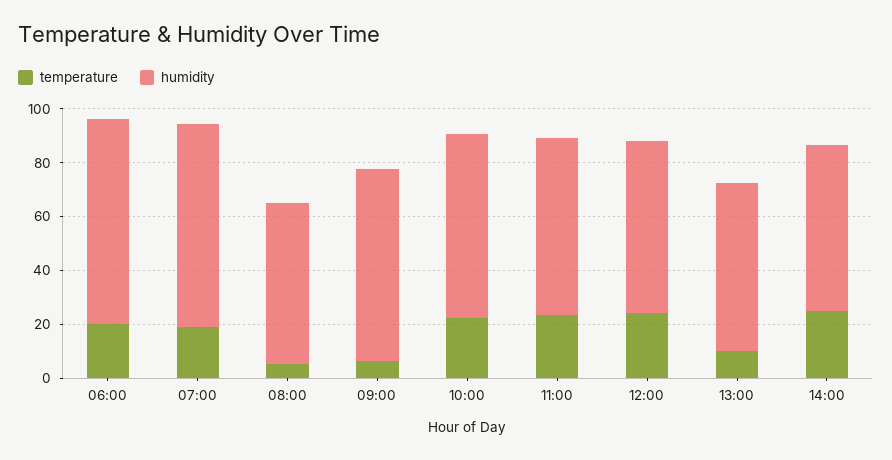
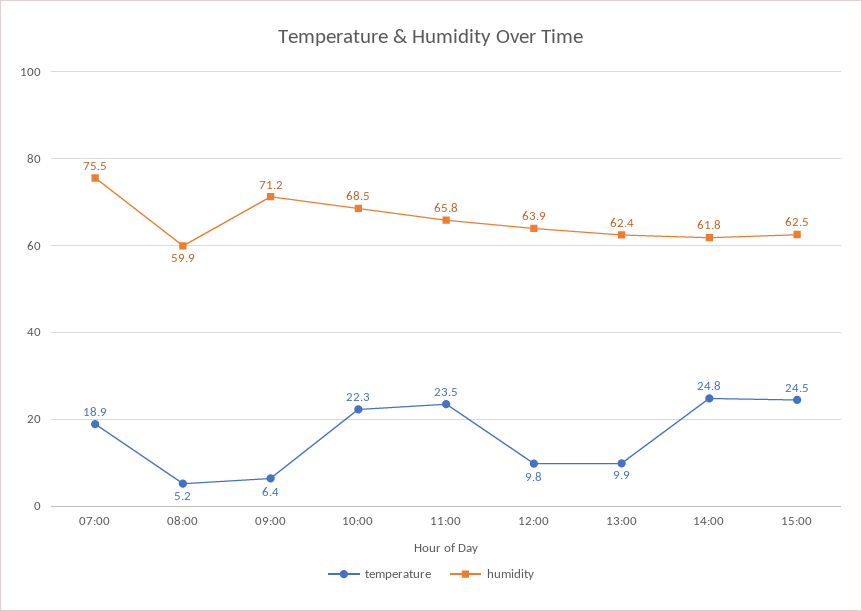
temperature, 06:00: 20 -> none
humidity, 06:00: 75 -> none
temperature, 12:00: 25 -> 9.8
temperature, 15:00: none -> 24.5
humidity, 15:00: none -> 62.5

